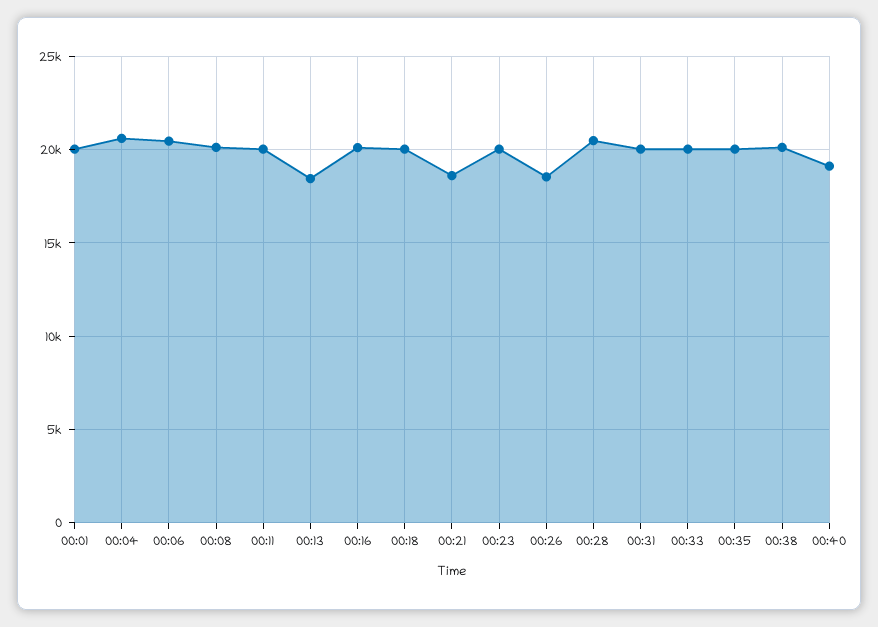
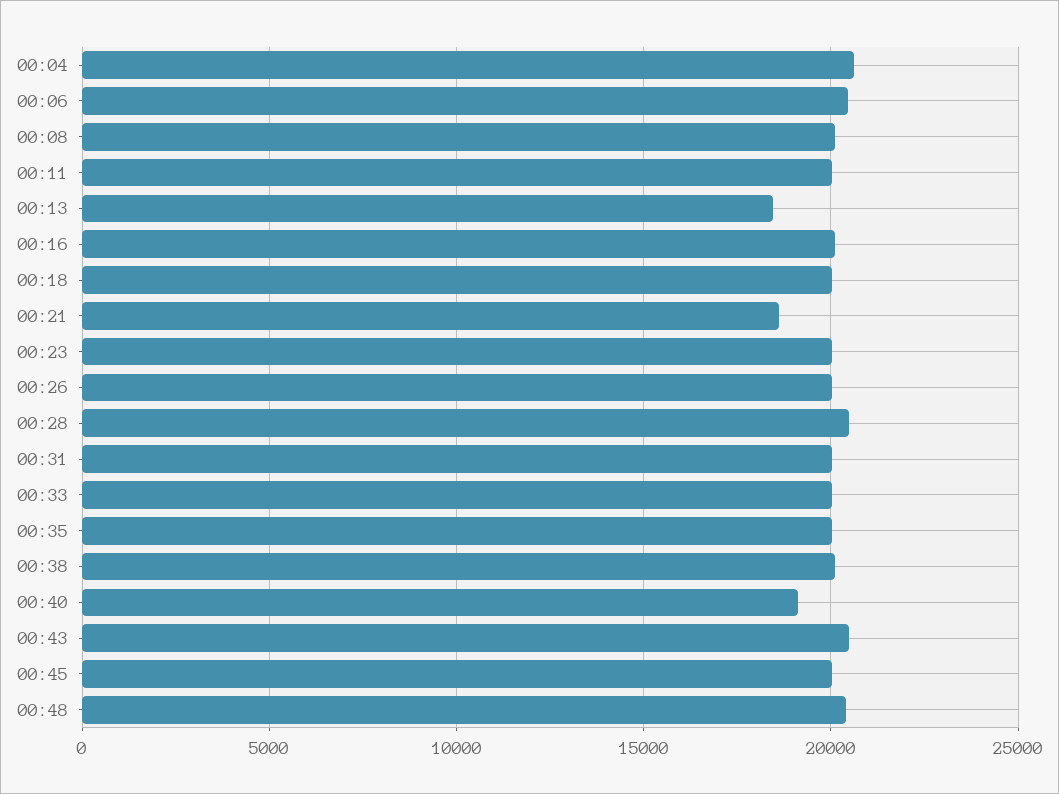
00:01: 20000 -> none
00:26: 18500 -> 20000
00:43: none -> 20500
00:45: none -> 20000
00:48: none -> 20500

